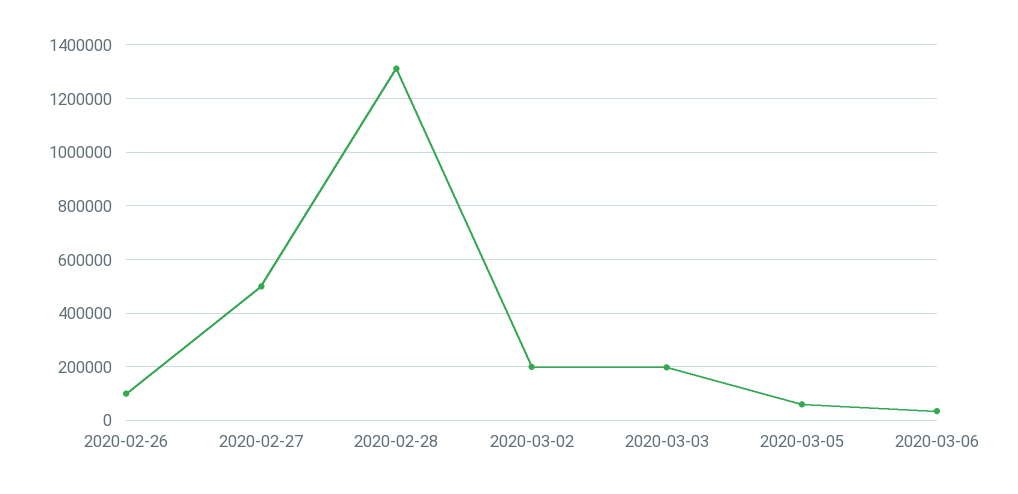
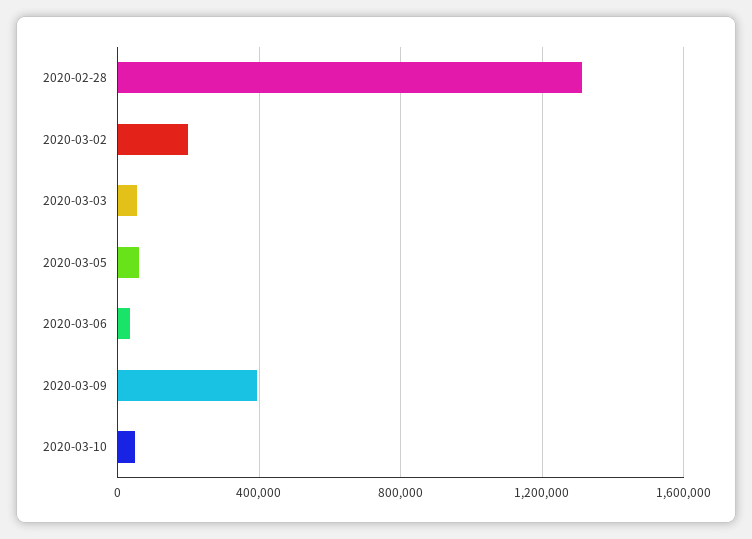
2020-02-26: 100000 -> none
2020-02-27: 500000 -> none
2020-03-03: 200000 -> 50000
2020-03-09: none -> 400000
2020-03-10: none -> 50000

